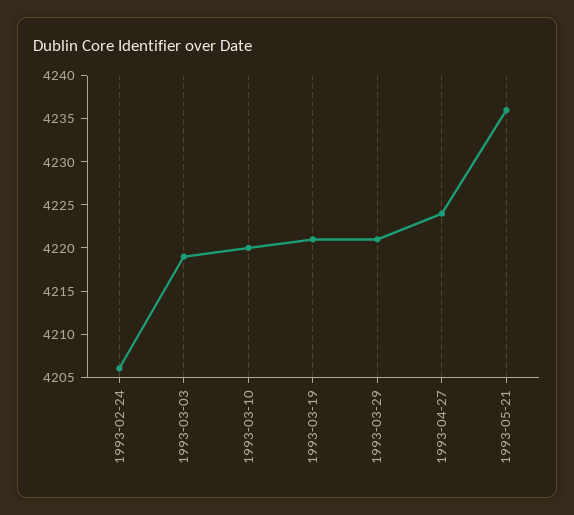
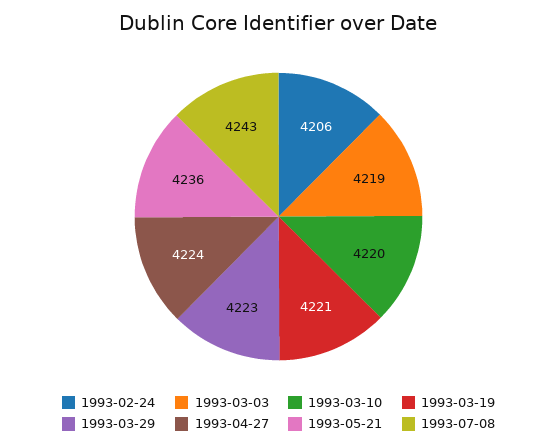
1993-03-29: 4221 -> 4223
1993-07-08: none -> 4243

